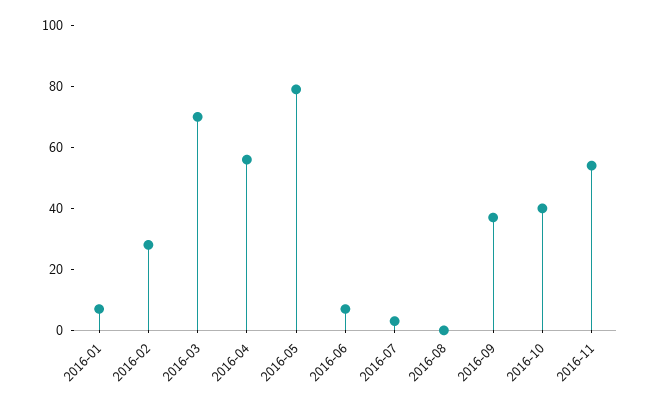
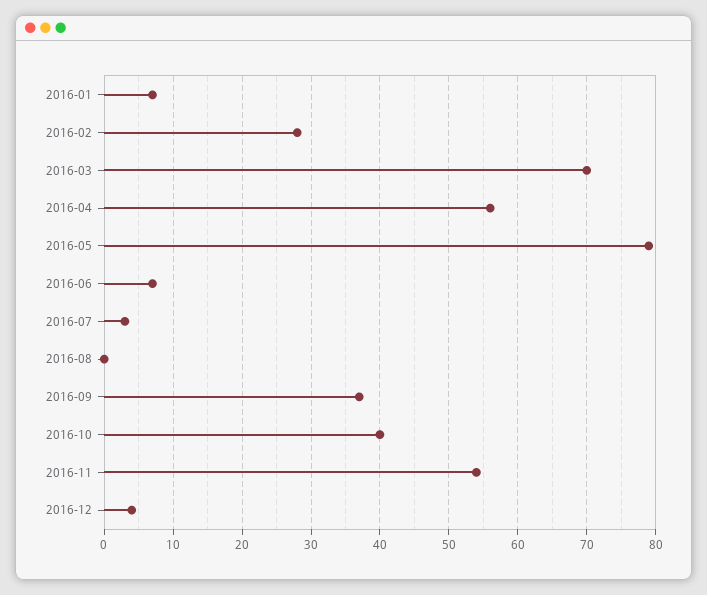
2016-12: none -> 4

